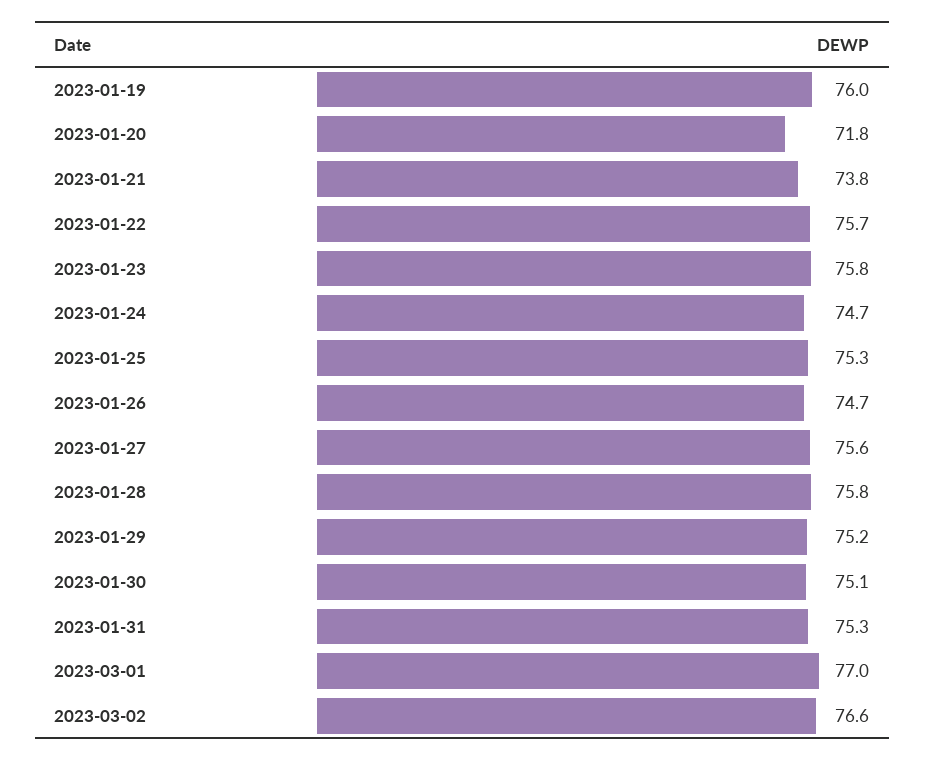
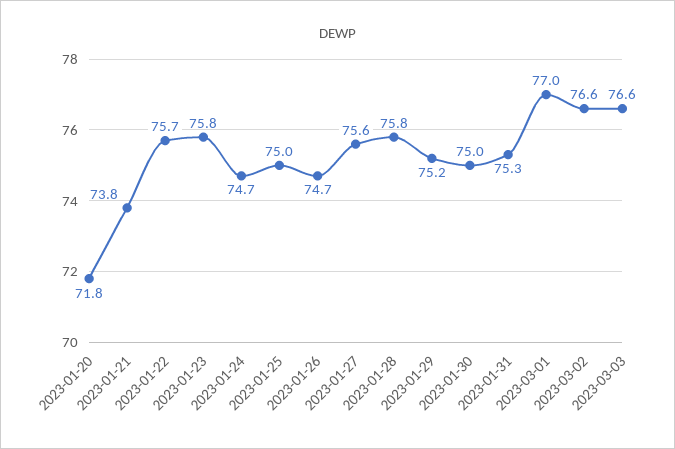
2023-01-19: 76 -> none
2023-01-25: 75.3 -> 75
2023-01-30: 75.1 -> 75
2023-03-03: none -> 76.6

